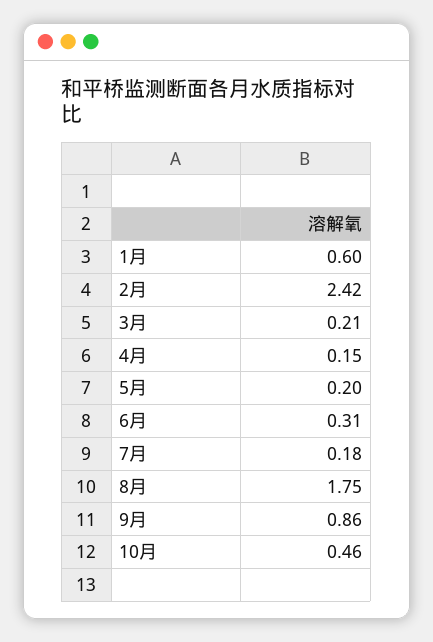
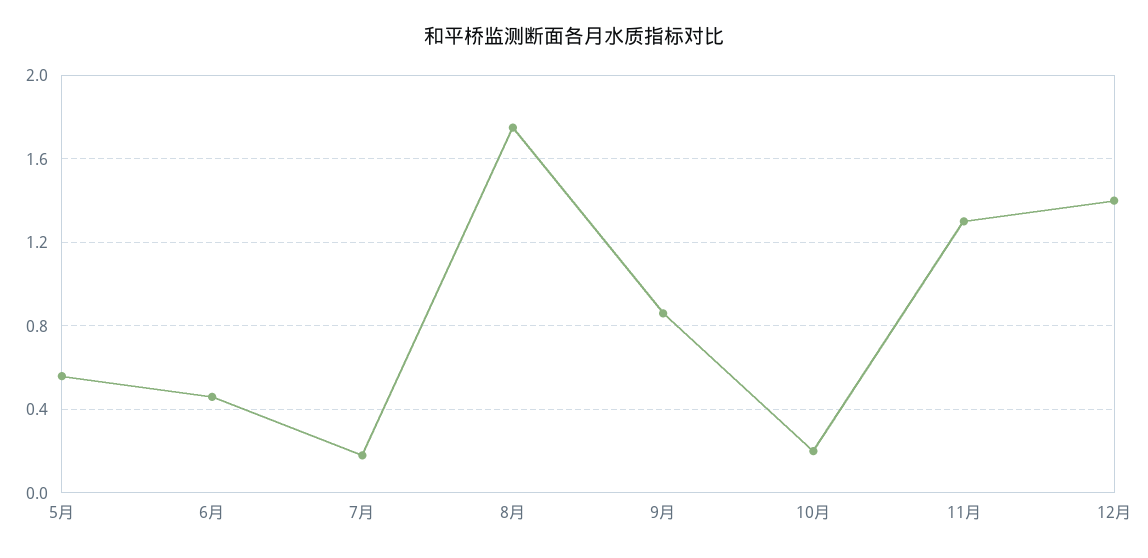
1月: 0.6 -> none
2月: 2.42 -> none
3月: 0.21 -> none
4月: 0.15 -> none
5月: 0.2 -> 0.55
6月: 0.31 -> 0.45
10月: 0.46 -> 0.2
11月: none -> 1.3
12月: none -> 1.4

